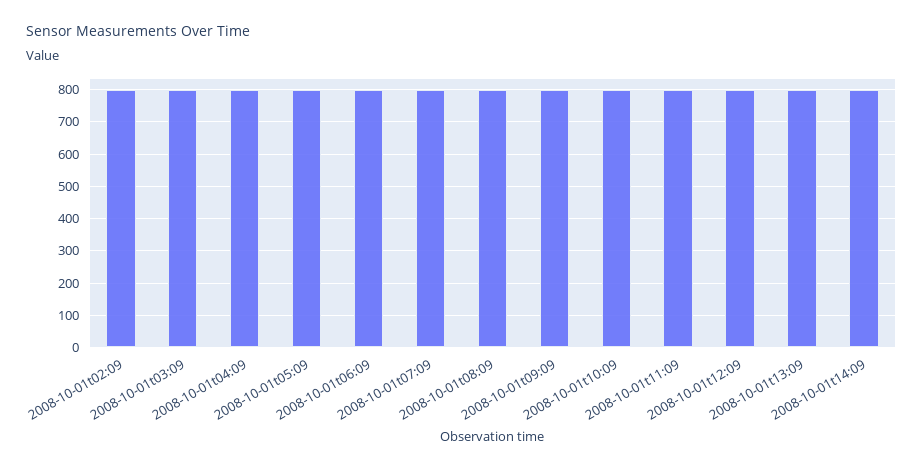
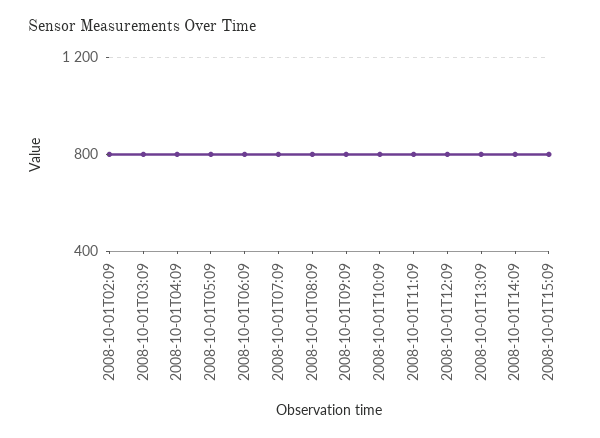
2008-10-01T15:09: none -> 800

